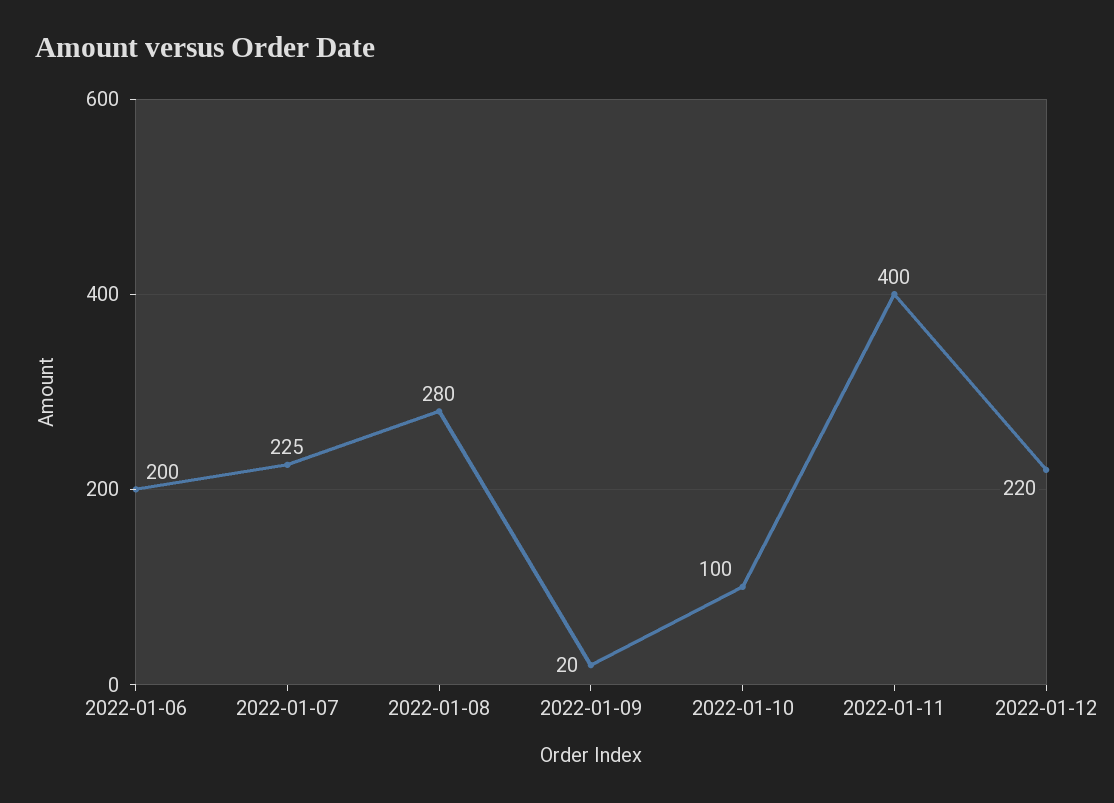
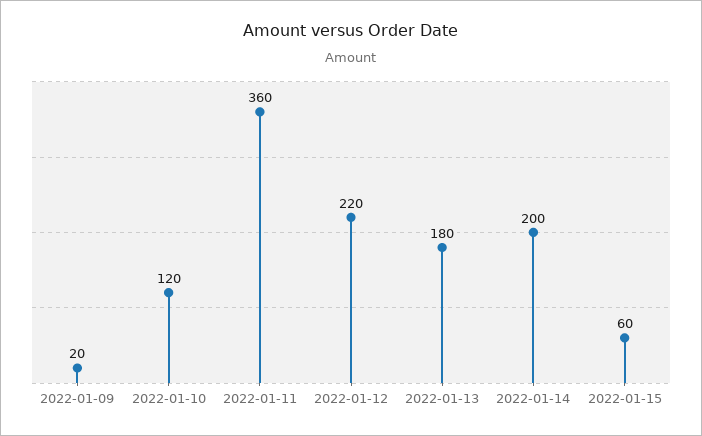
2022-01-06: 200 -> none
2022-01-07: 225 -> none
2022-01-08: 280 -> none
2022-01-10: 100 -> 120
2022-01-11: 400 -> 360
2022-01-13: none -> 180
2022-01-14: none -> 200
2022-01-15: none -> 60

